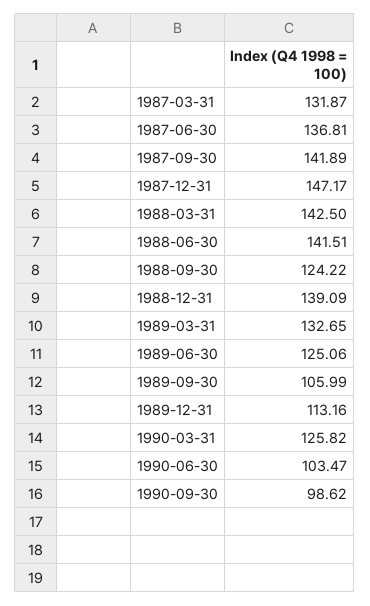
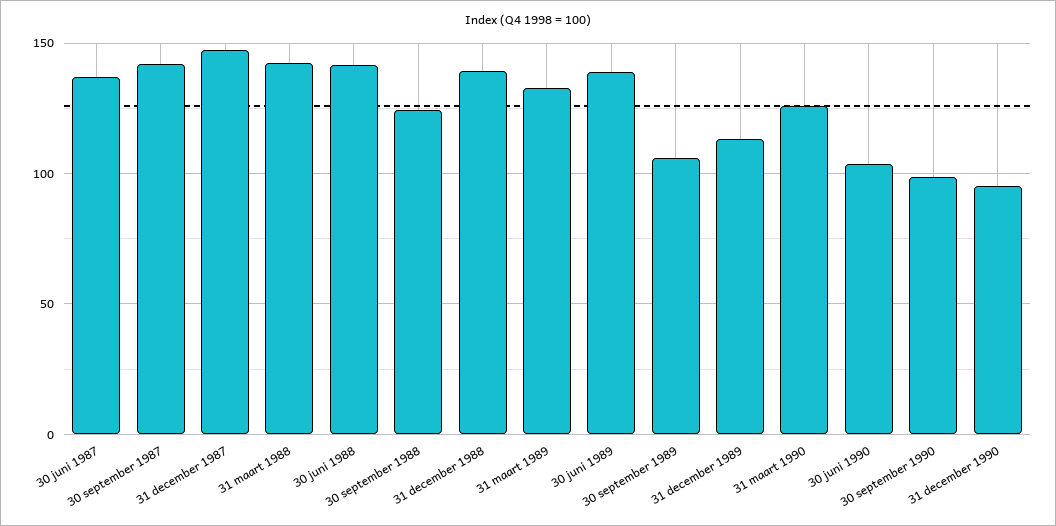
1987-03-31: 131.87 -> none
1989-06-30: 125.06 -> 140
31 december 1990: none -> 95

